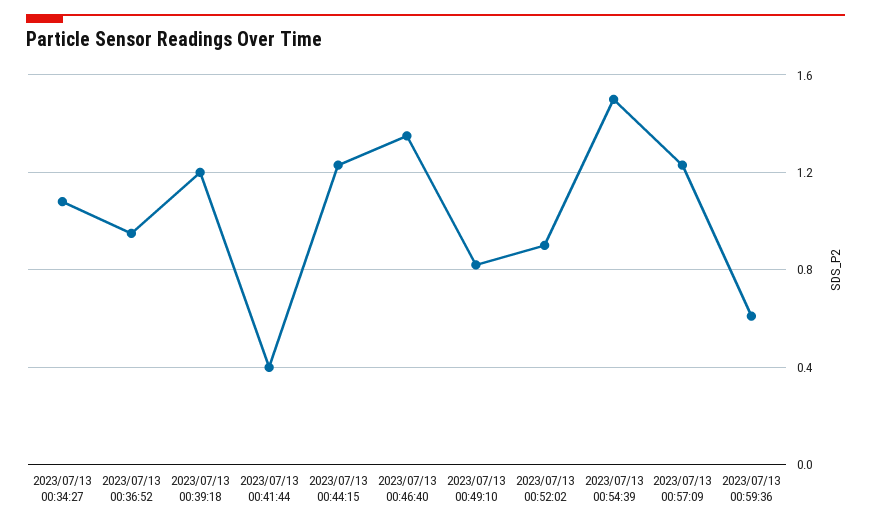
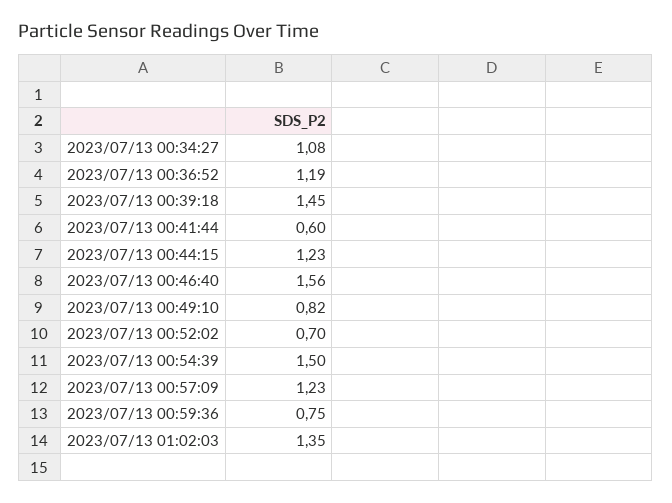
2023/07/13 00:36:52: 0.95 -> 1.19
2023/07/13 00:39:18: 1.2 -> 1.45
2023/07/13 00:41:44: 0.4 -> 0.6
2023/07/13 00:46:40: 1.35 -> 1.56
2023/07/13 00:52:02: 0.9 -> 0.7
2023/07/13 00:59:36: 0.6 -> 0.75
2023/07/13 01:02:03: none -> 1.35

